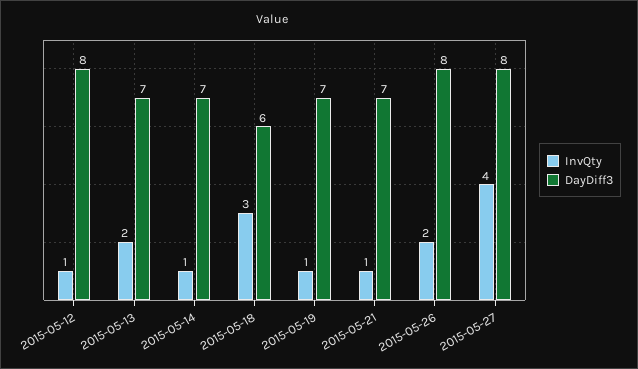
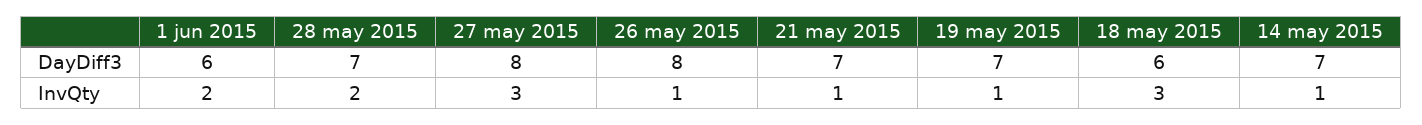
InvQty, 2015-05-12: 1 -> none
DayDiff3, 2015-05-12: 8 -> none
InvQty, 2015-05-13: 2 -> none
DayDiff3, 2015-05-13: 7 -> none
InvQty, 2015-05-26: 2 -> 1
InvQty, 2015-05-27: 4 -> 3
DayDiff3, 1 jun 2015: none -> 6
DayDiff3, 28 may 2015: none -> 7
InvQty, 1 jun 2015: none -> 2
InvQty, 28 may 2015: none -> 2

